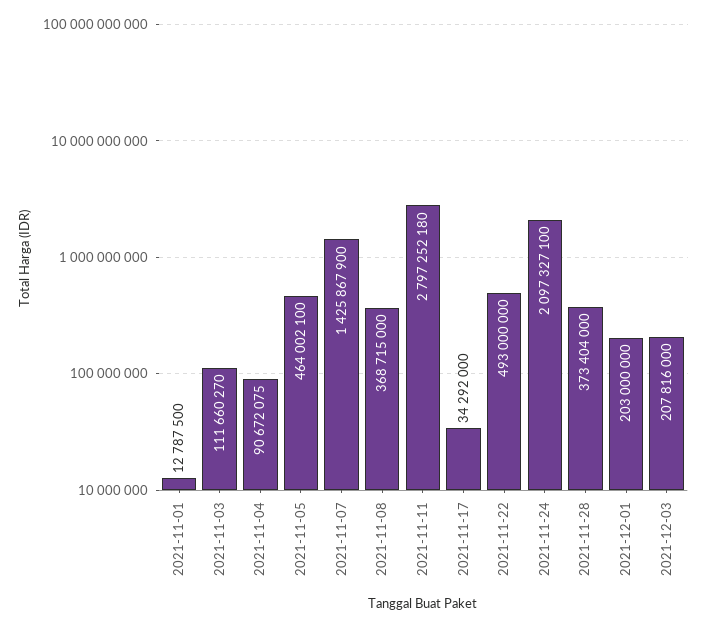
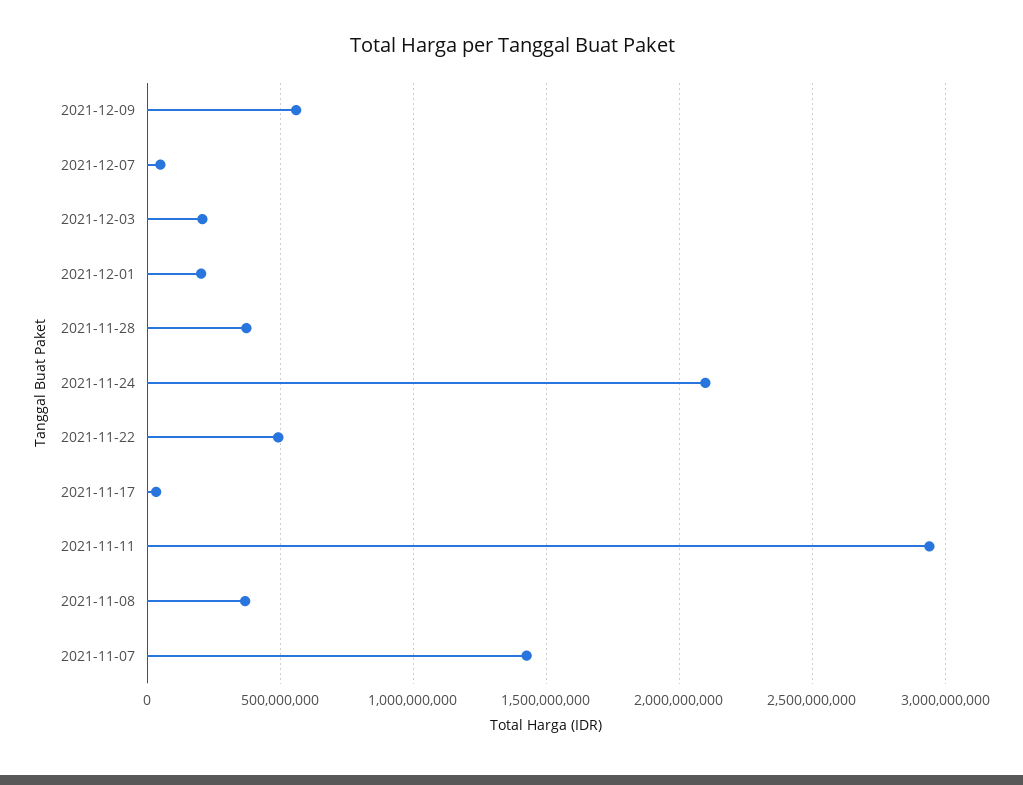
2021-11-01: 12787500 -> none
2021-11-03: 111660270 -> none
2021-11-04: 90672075 -> none
2021-11-05: 464002100 -> none
2021-11-11: 2797252180 -> 2950000000
2021-12-09: none -> 550000000
2021-12-07: none -> 50000000

